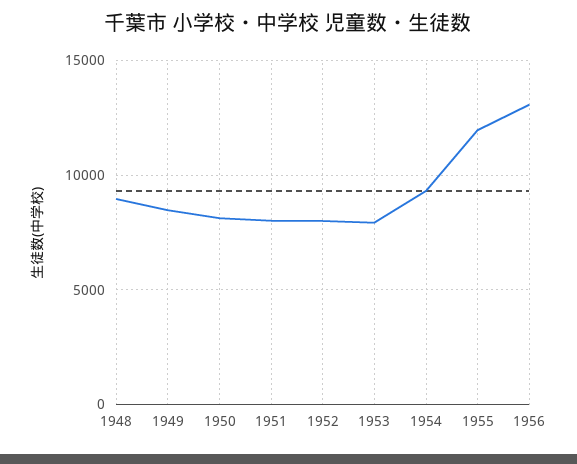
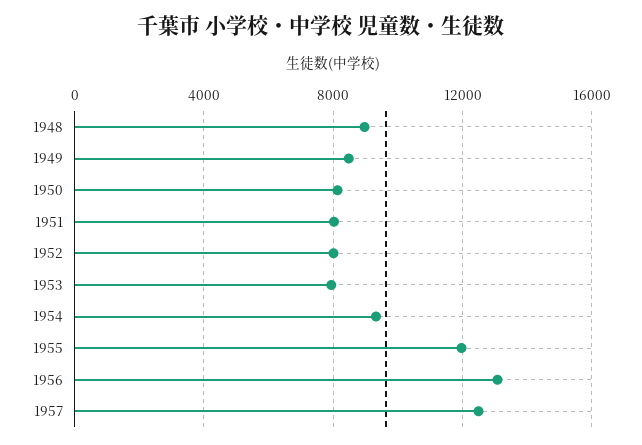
1957: none -> 12500

